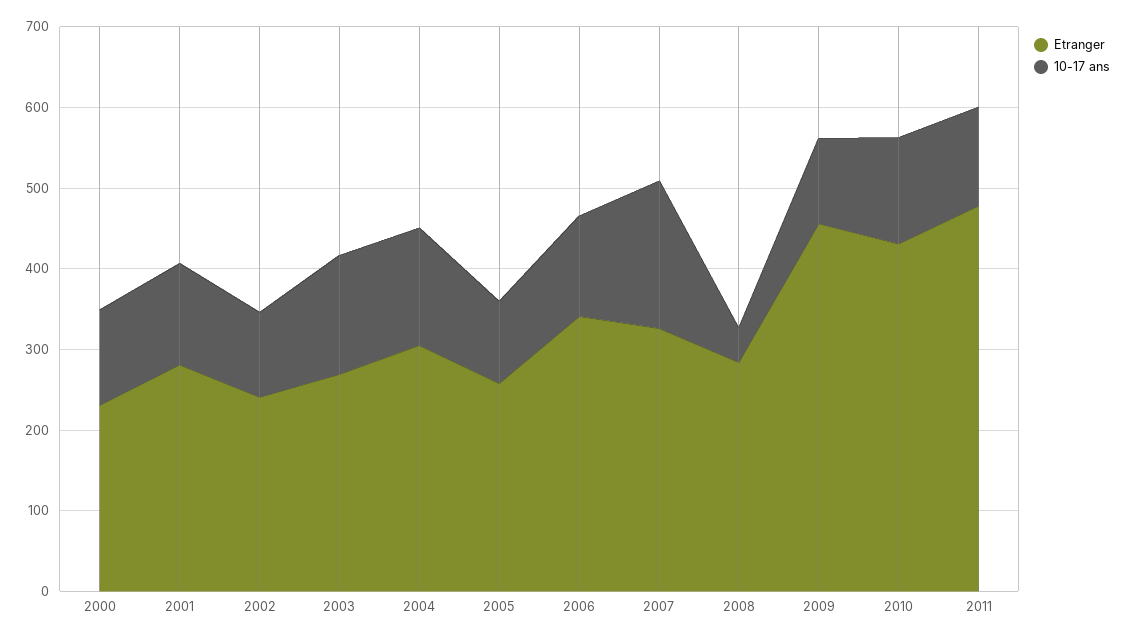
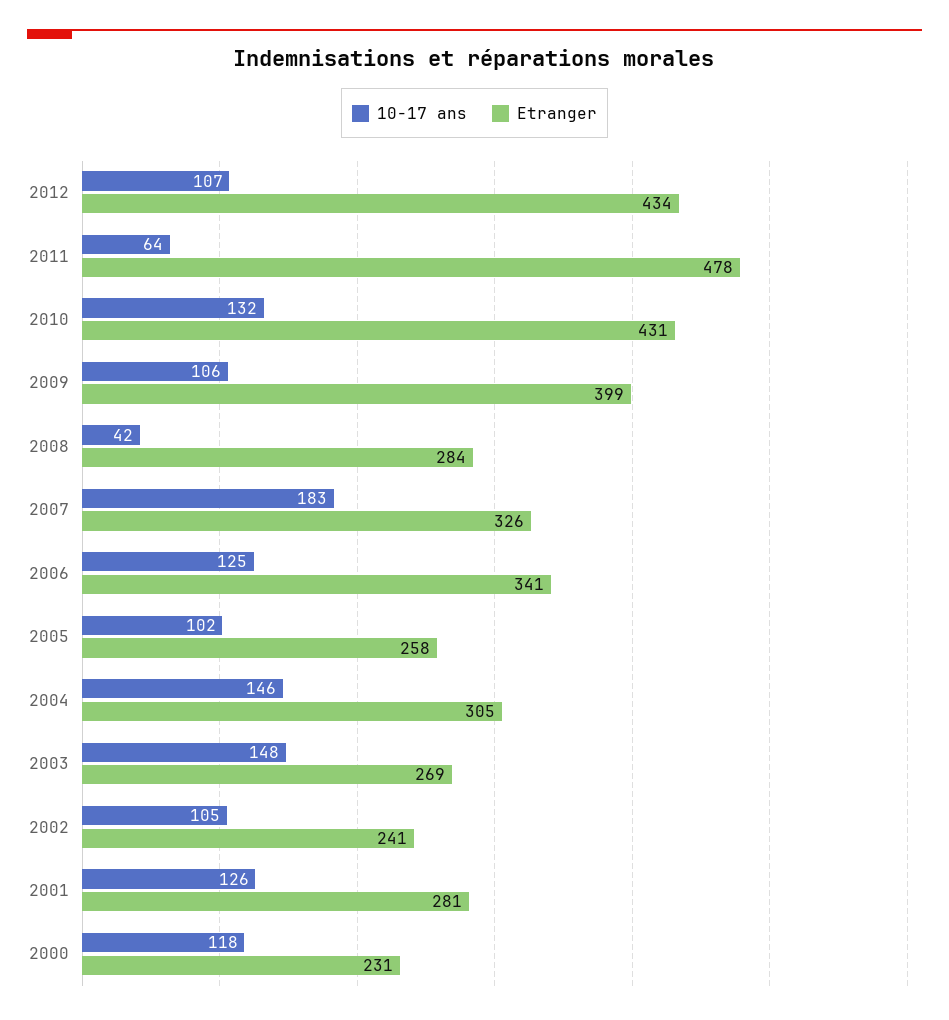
Etranger, 2009: 460 -> 399
10-17 ans, 2011: 120 -> 64
10-17 ans, 2012: none -> 107
Etranger, 2012: none -> 434

